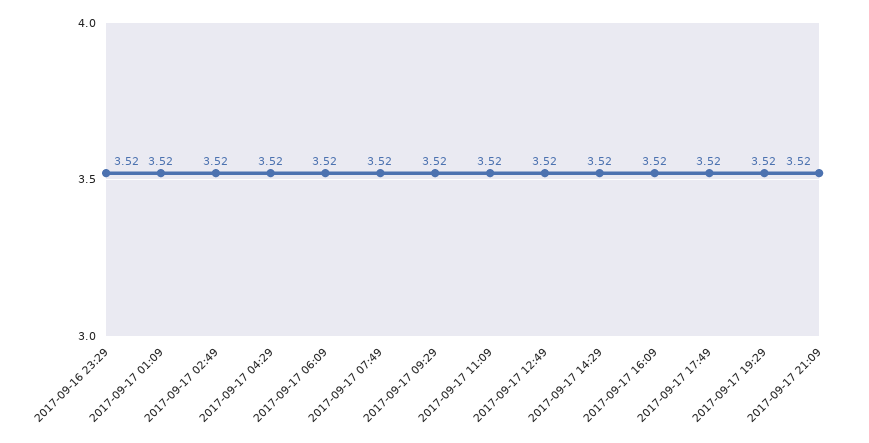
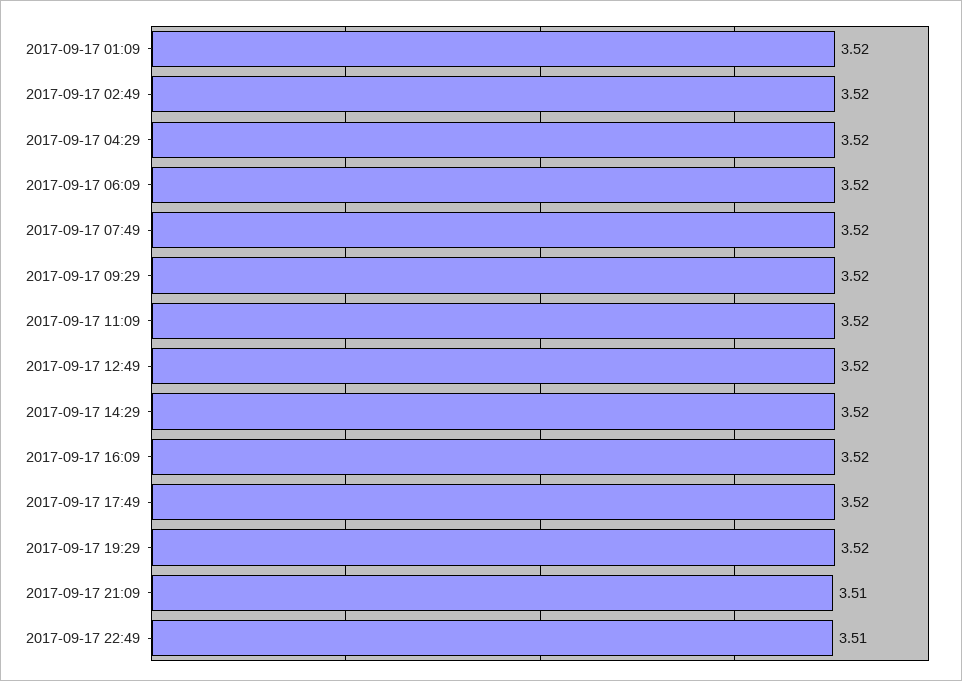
2017-09-16 23:29: 3.52 -> none
2017-09-17 21:09: 3.52 -> 3.51
2017-09-17 22:49: none -> 3.51

